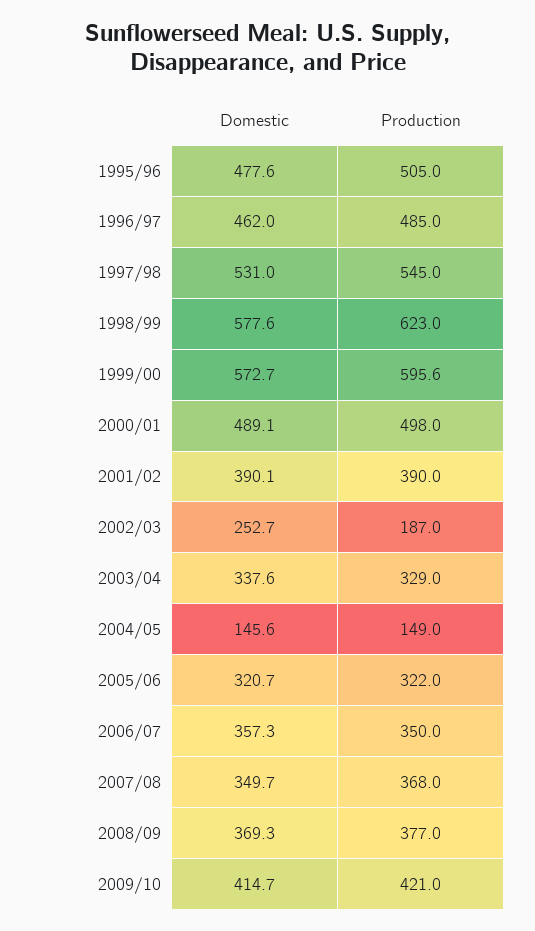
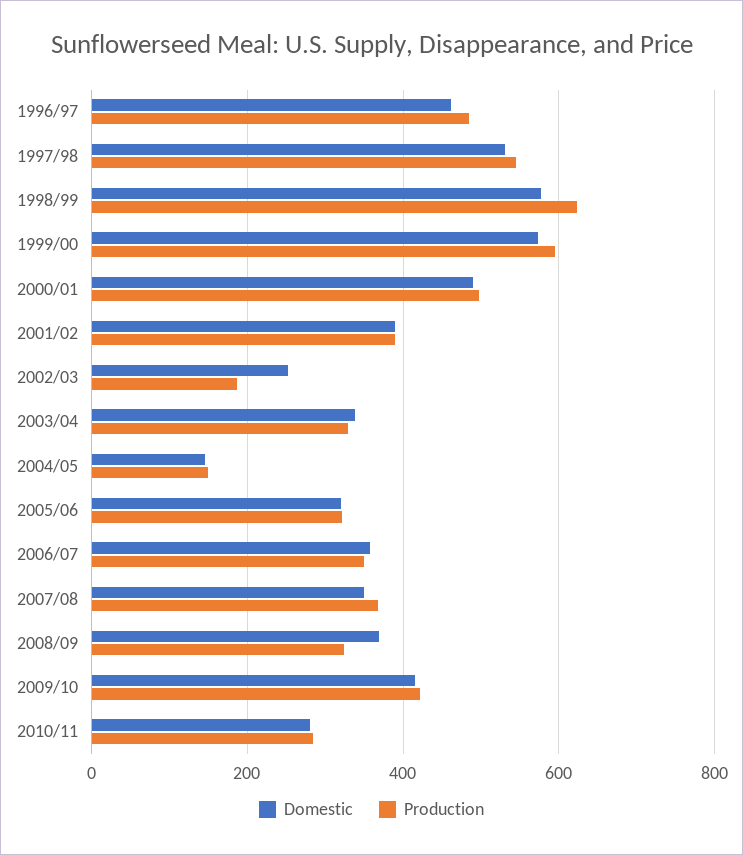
Domestic, 1995/96: 477.6 -> none
Production, 1995/96: 505 -> none
Production, 2008/09: 377 -> 320
Domestic, 2010/11: none -> 280
Production, 2010/11: none -> 280

